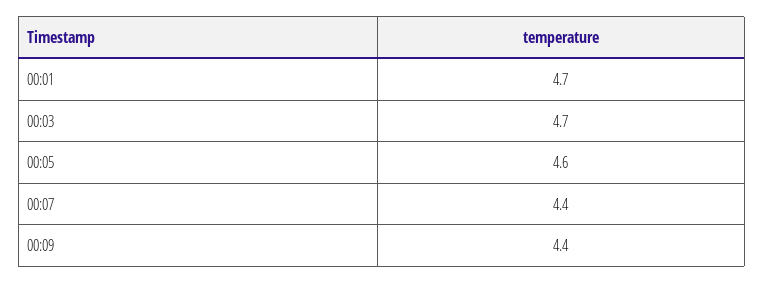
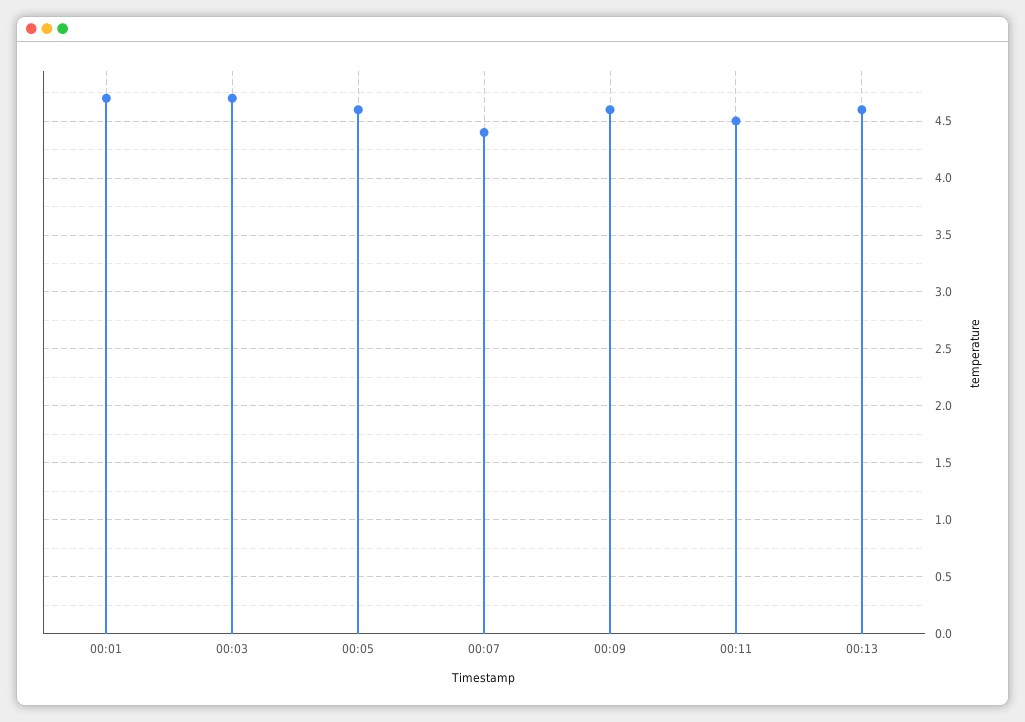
00:09: 4.4 -> 4.6
00:11: none -> 4.5
00:13: none -> 4.6

